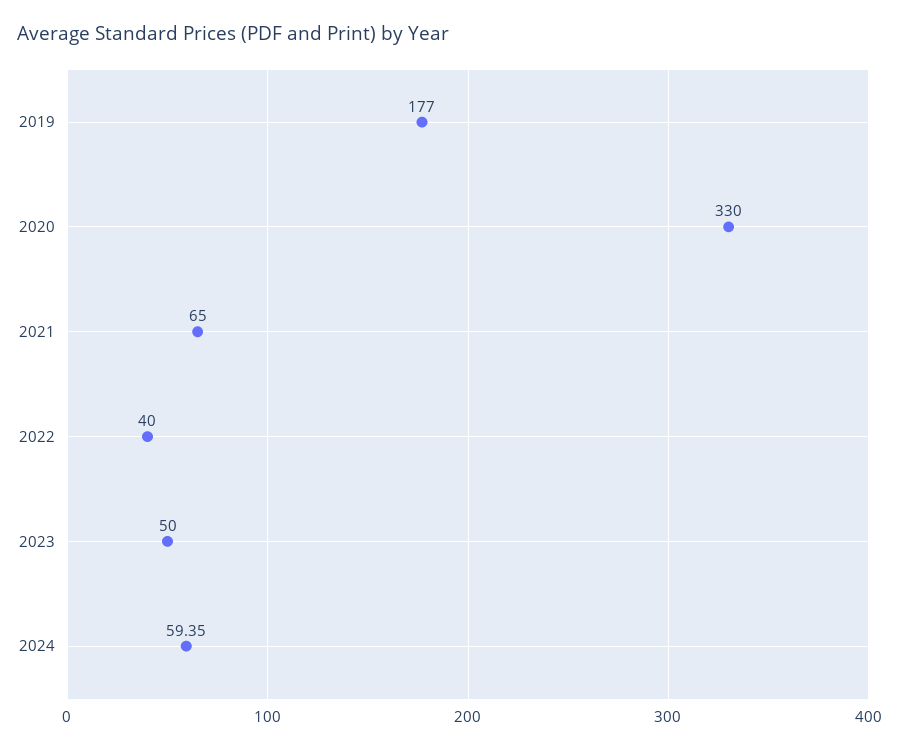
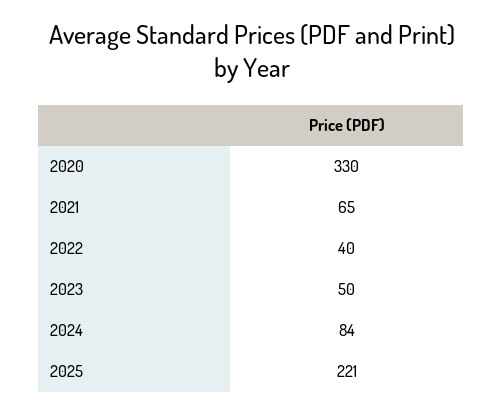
2019: 177 -> none
2024: 59.35 -> 84
2025: none -> 221

